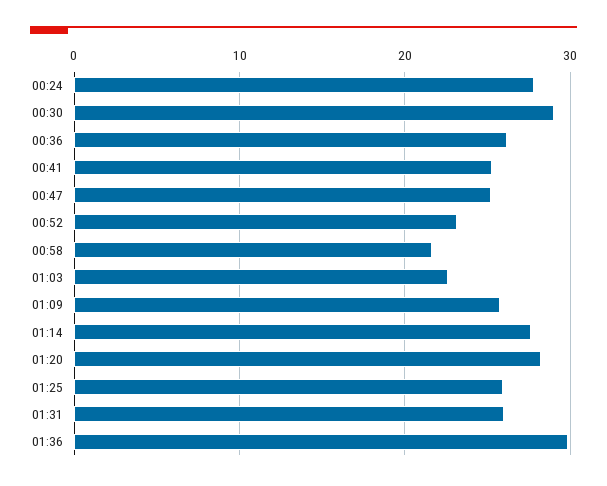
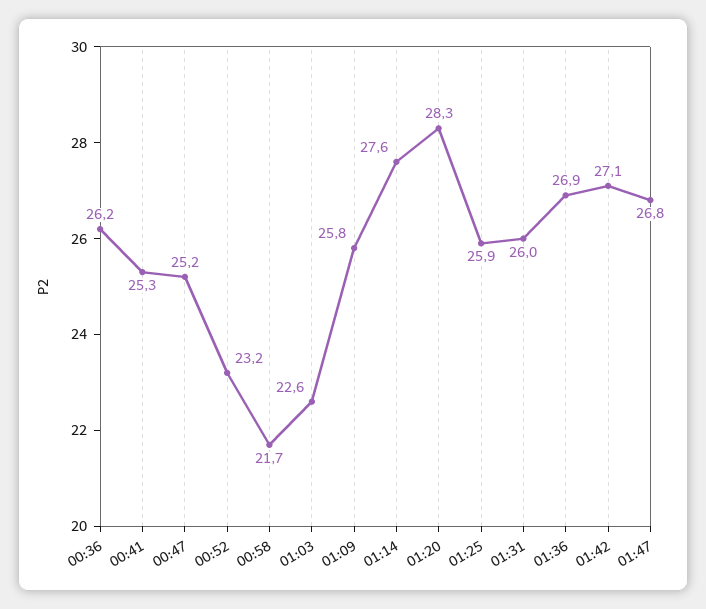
00:24: 28 -> none
00:30: 29 -> none
01:36: 30 -> 26.9
01:42: none -> 27.1
01:47: none -> 26.8

